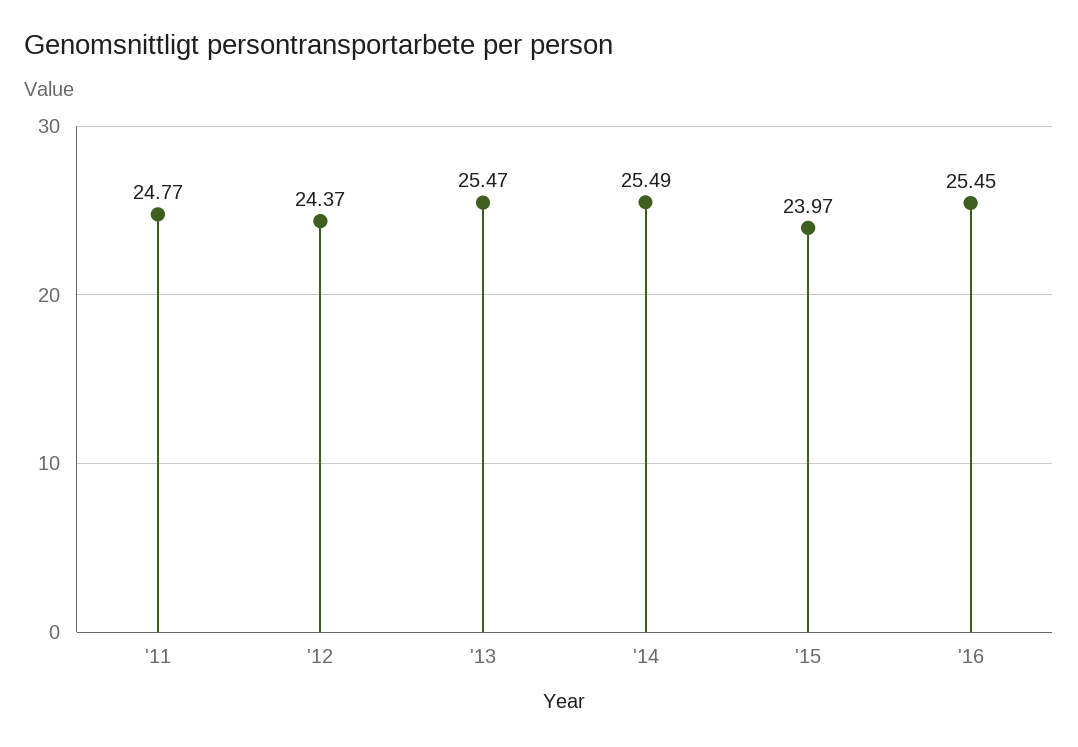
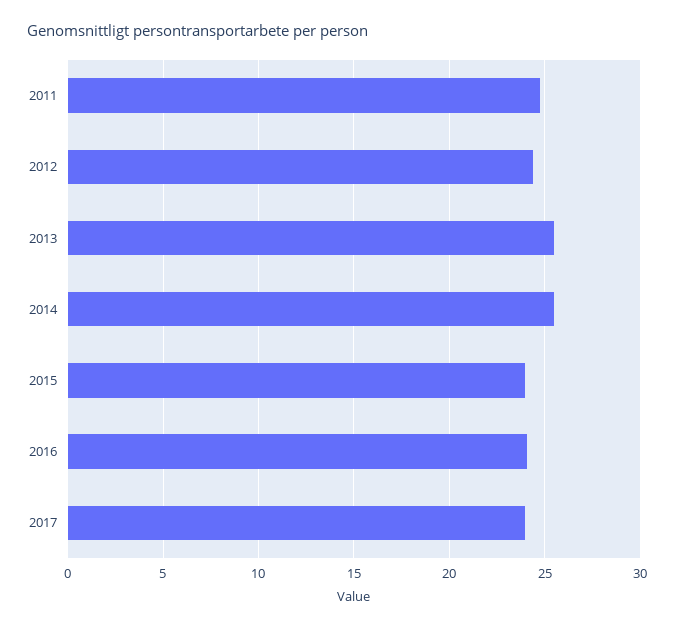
'16: 25.45 -> 24
2017: none -> 24

